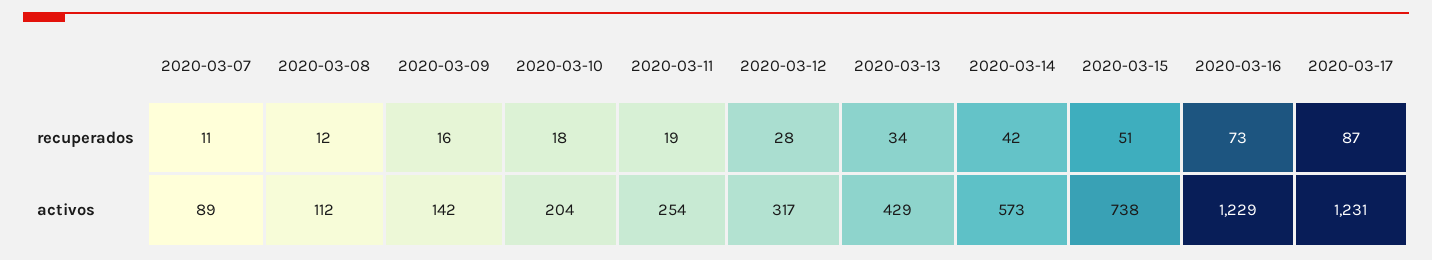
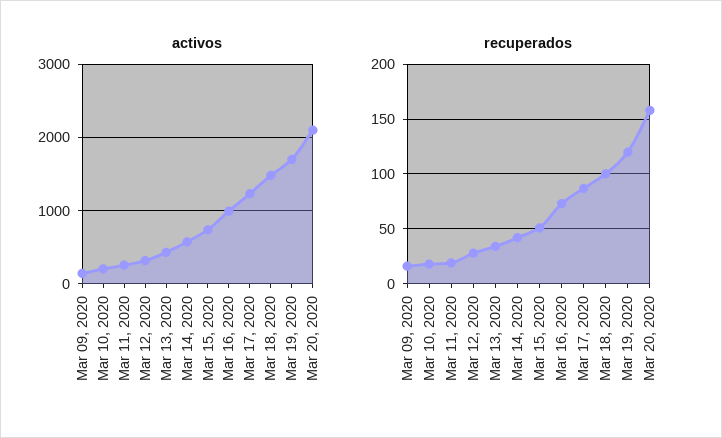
recuperados, 2020-03-07: 11 -> none
recuperados, 2020-03-08: 12 -> none
activos, 2020-03-07: 89 -> none
activos, 2020-03-08: 112 -> none
activos, 2020-03-16: 1229 -> 1000
activos, Mar 18, 2020: none -> 1500
activos, Mar 19, 2020: none -> 1700
activos, Mar 20, 2020: none -> 2100
recuperados, Mar 18, 2020: none -> 100
recuperados, Mar 19, 2020: none -> 120
recuperados, Mar 20, 2020: none -> 160

